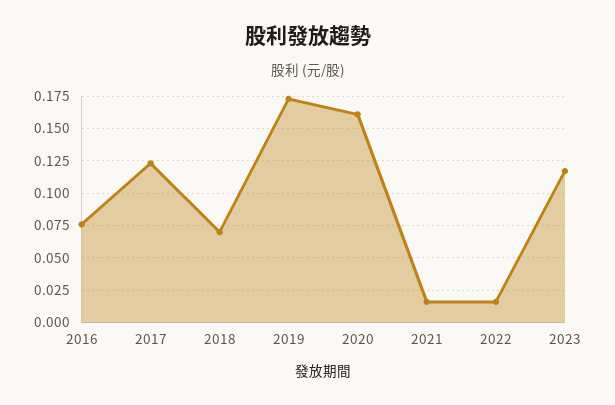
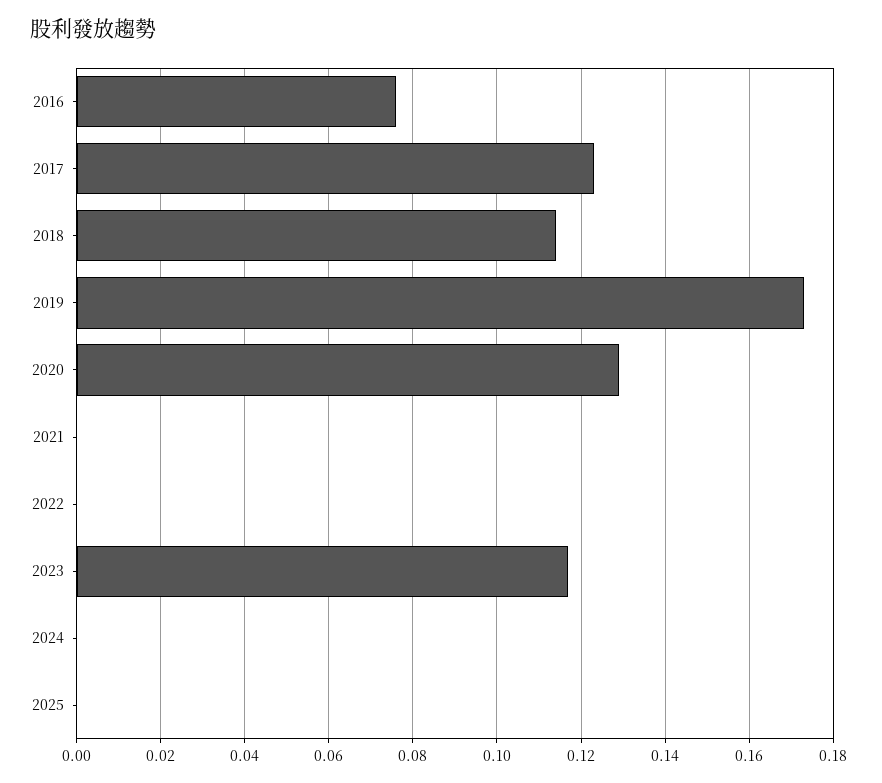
2018: 0.07 -> 0.115
2020: 0.16 -> 0.13
2021: 0.015 -> 0
2022: 0.015 -> 0
2024: none -> 0
2025: none -> 0

